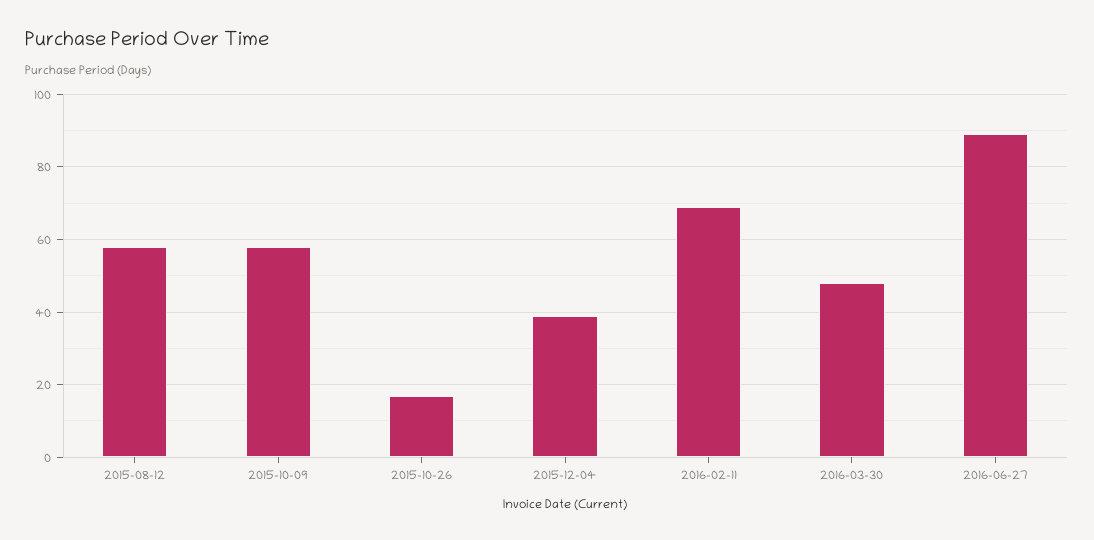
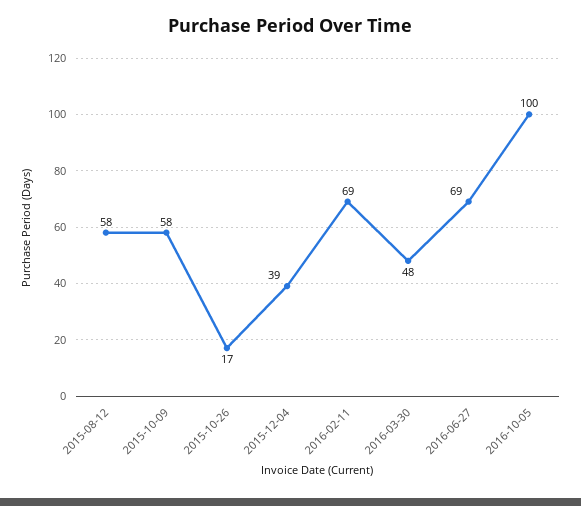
2016-06-27: 90 -> 69
2016-10-05: none -> 100

